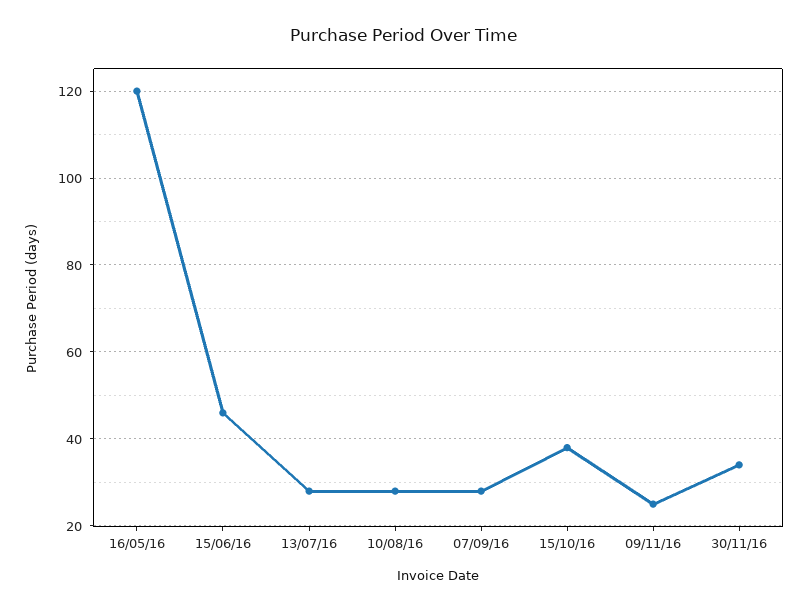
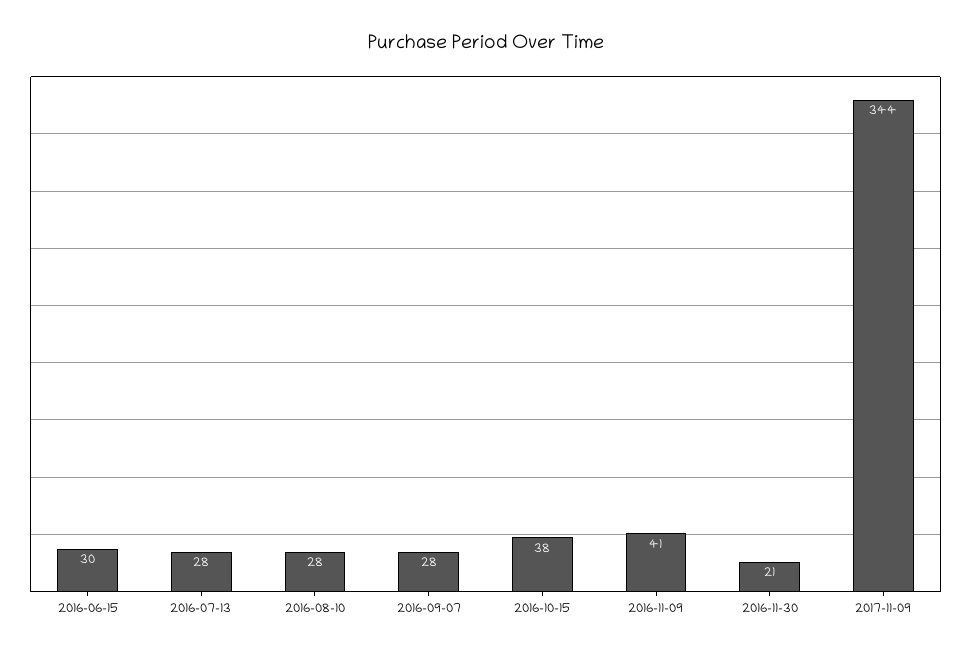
16/05/16: 120 -> none
15/06/16: 45 -> 30
09/11/16: 25 -> 41
30/11/16: 35 -> 21
2017-11-09: none -> 344

